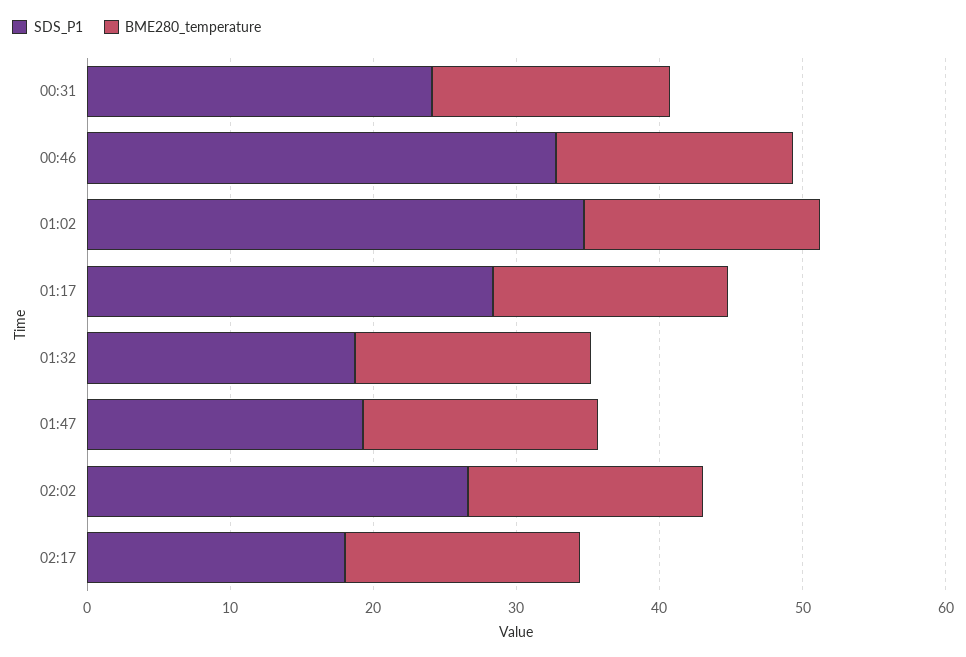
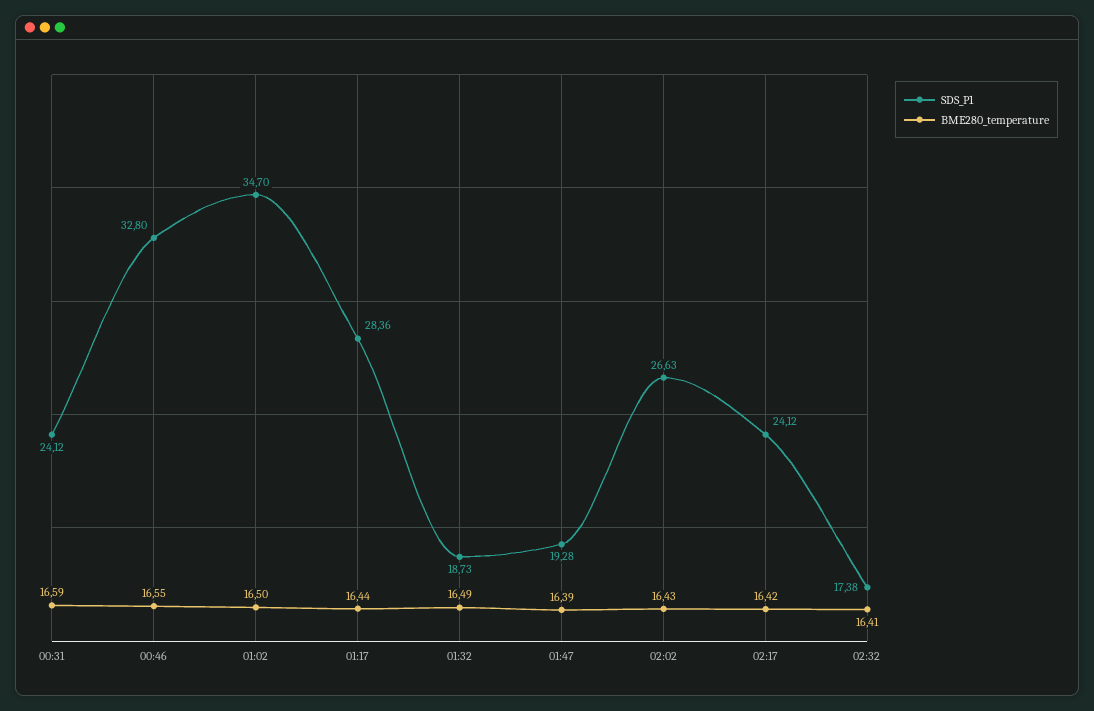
SDS_P1, 02:17: 18 -> 24.12
SDS_P1, 02:32: none -> 17.38
BME280_temperature, 02:32: none -> 16.41

